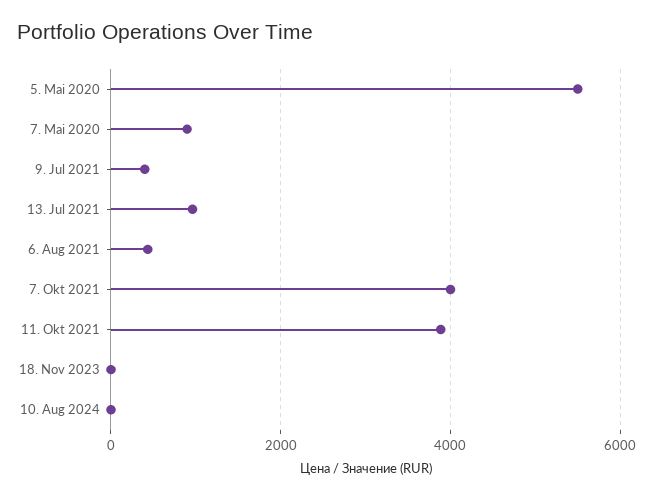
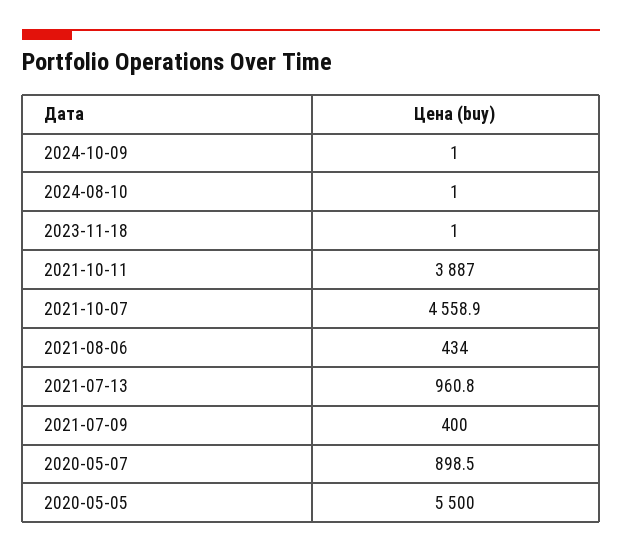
7. Okt 2021: 4000 -> 4558.9
2024-10-09: none -> 1

